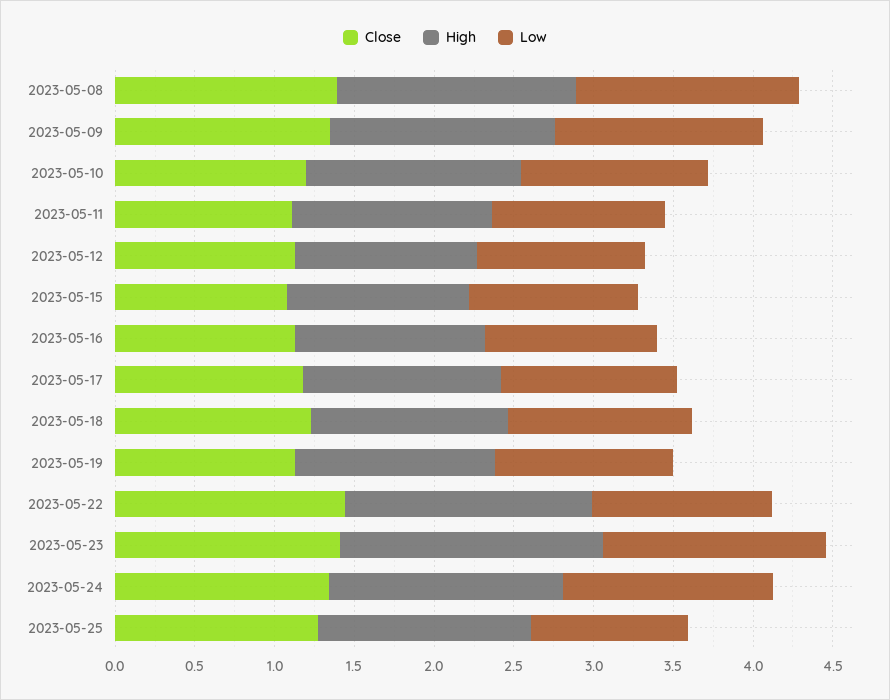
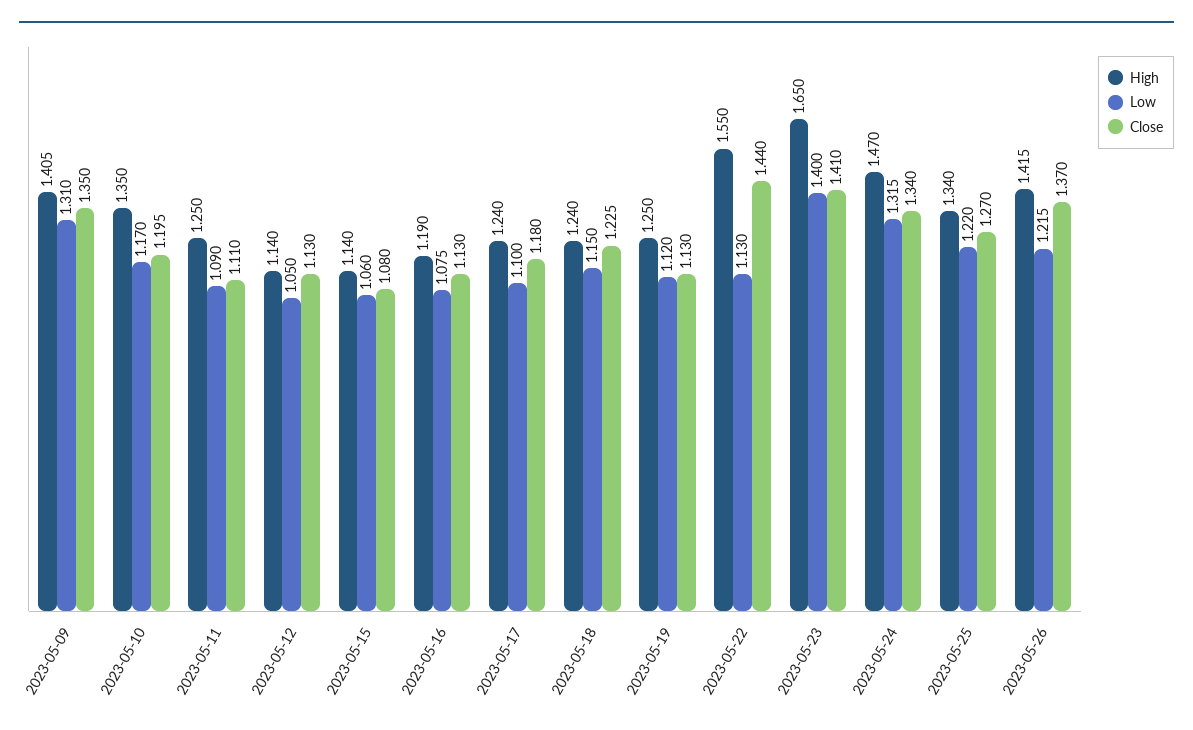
Close, 2023-05-08: 1.4 -> none
High, 2023-05-08: 1.5 -> none
Low, 2023-05-08: 1.4 -> none
Low, 2023-05-25: 1 -> 1.22
High, 2023-05-26: none -> 1.415
Low, 2023-05-26: none -> 1.215
Close, 2023-05-26: none -> 1.37

